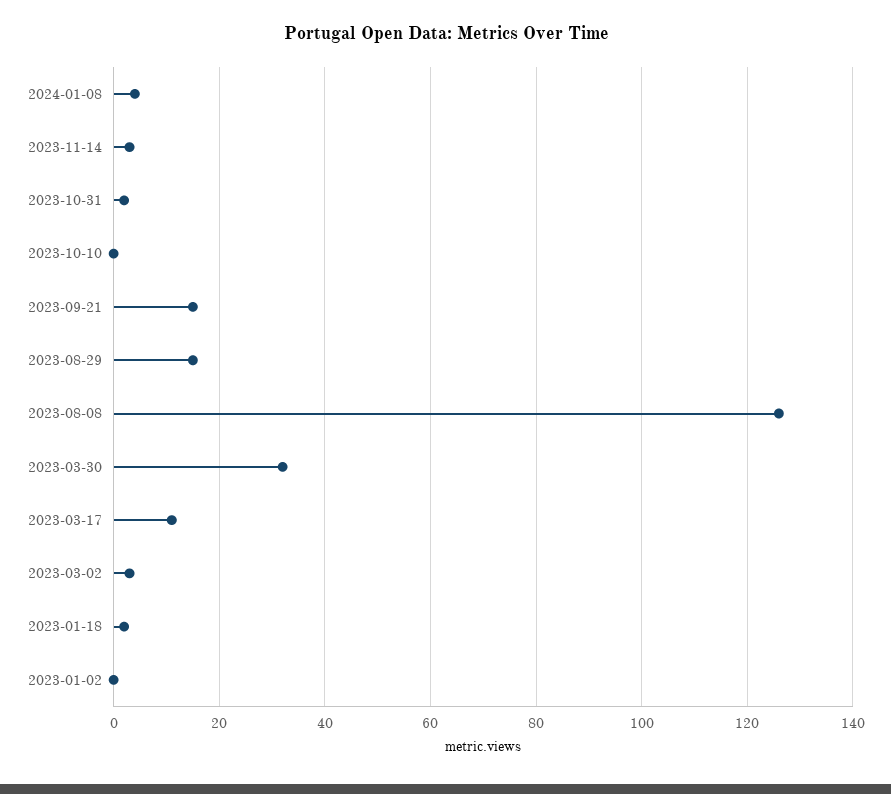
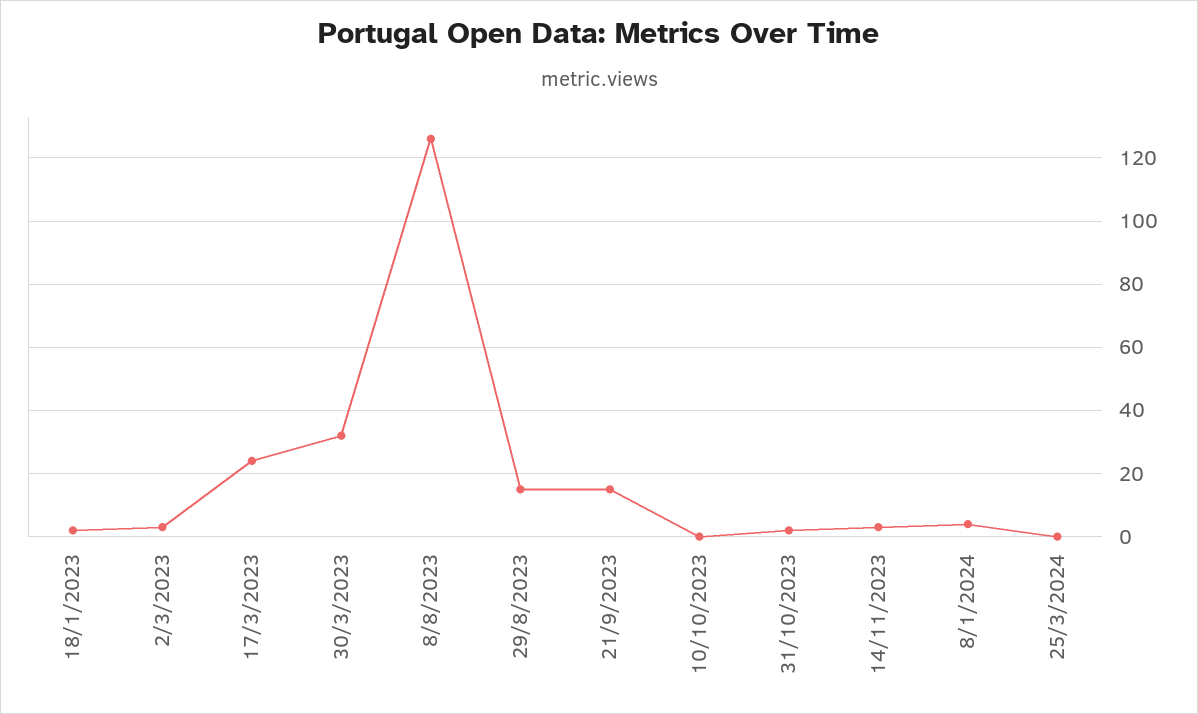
2023-03-17: 10 -> 25
2023-01-02: 0 -> none
25/3/2024: none -> 0

